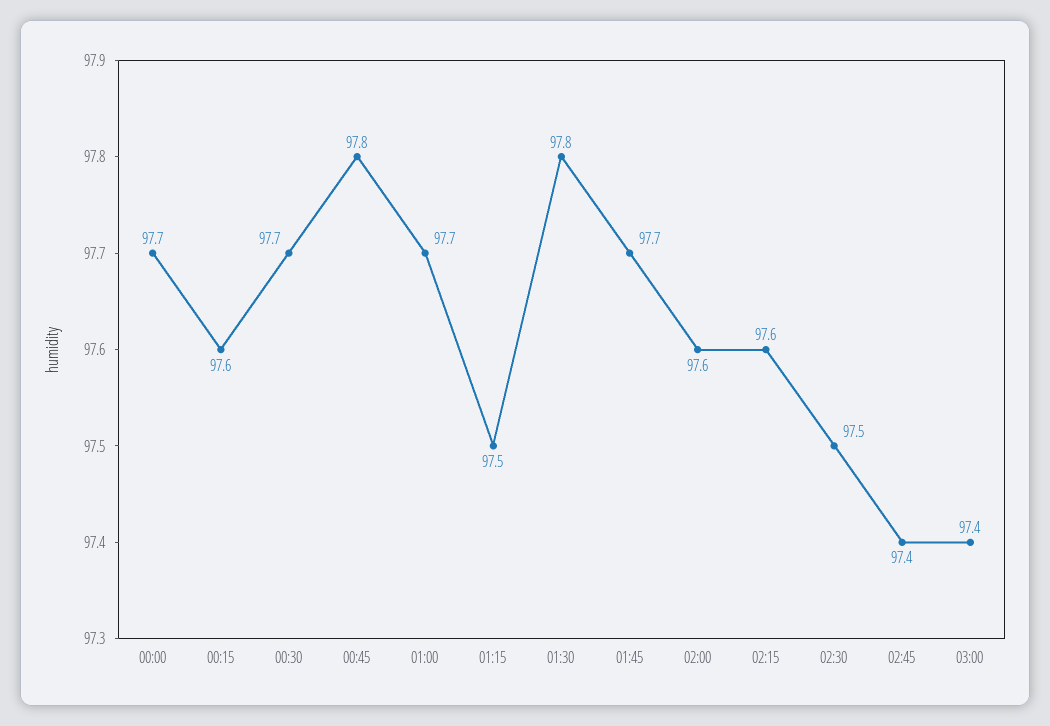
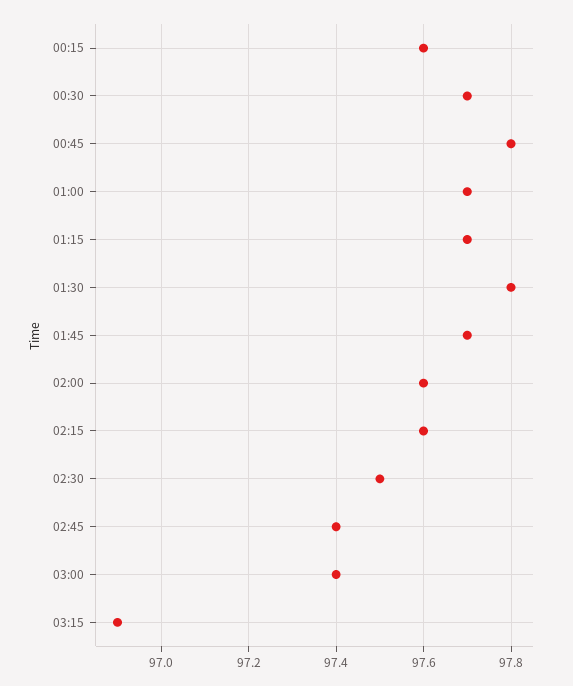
00:00: 97.7 -> none
01:15: 97.5 -> 97.7
03:15: none -> 96.9

